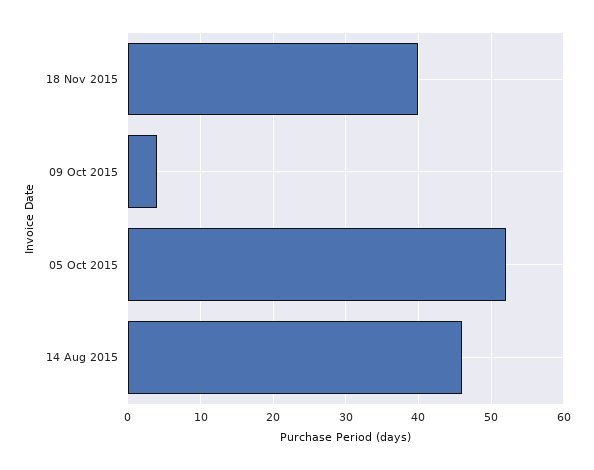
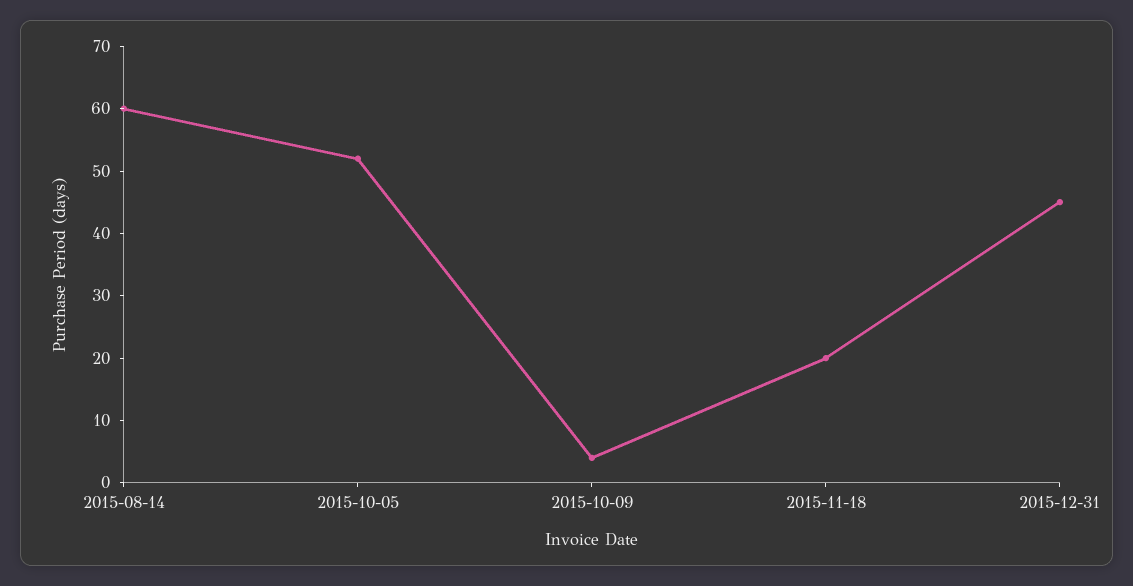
18 Nov 2015: 40 -> 20
14 Aug 2015: 46 -> 60
2015-12-31: none -> 45

